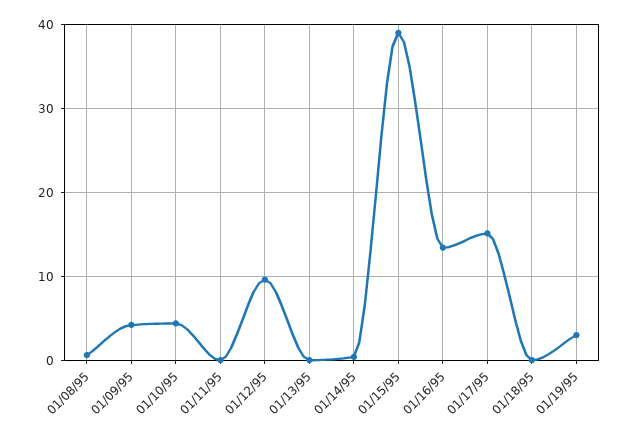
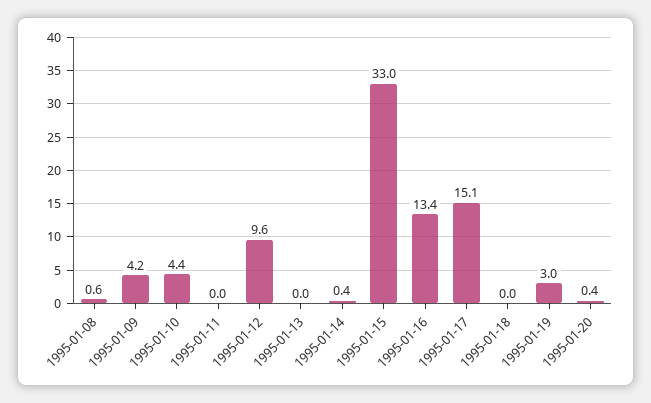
01/15/95: 39 -> 33
1995-01-20: none -> 0.4

